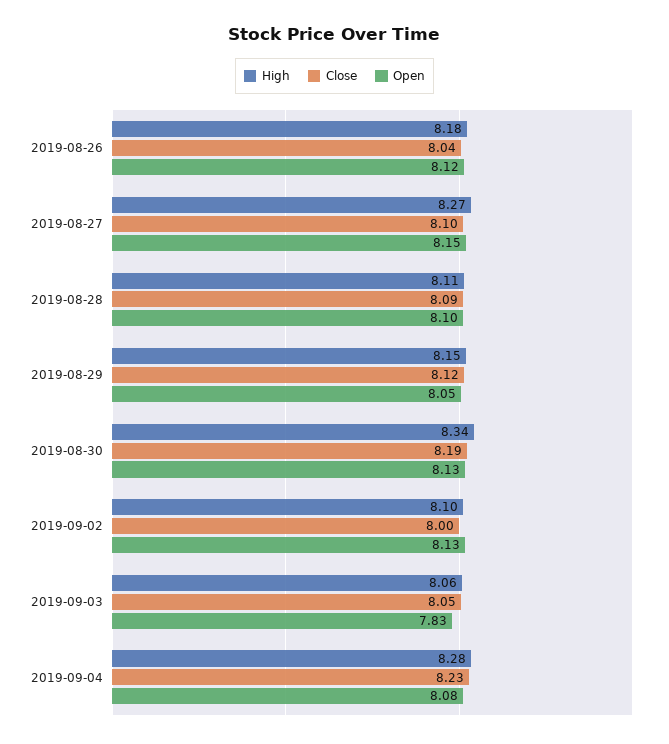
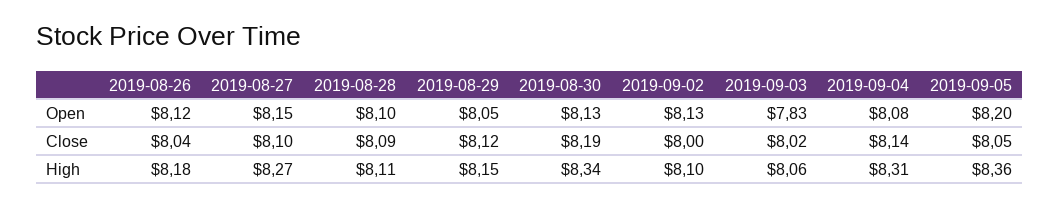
Close, 2019-09-03: 8.05 -> 8.02
High, 2019-09-04: 8.28 -> 8.31
Close, 2019-09-04: 8.23 -> 8.14
Open, 2019-09-05: none -> 8.2
Close, 2019-09-05: none -> 8.05
High, 2019-09-05: none -> 8.36

